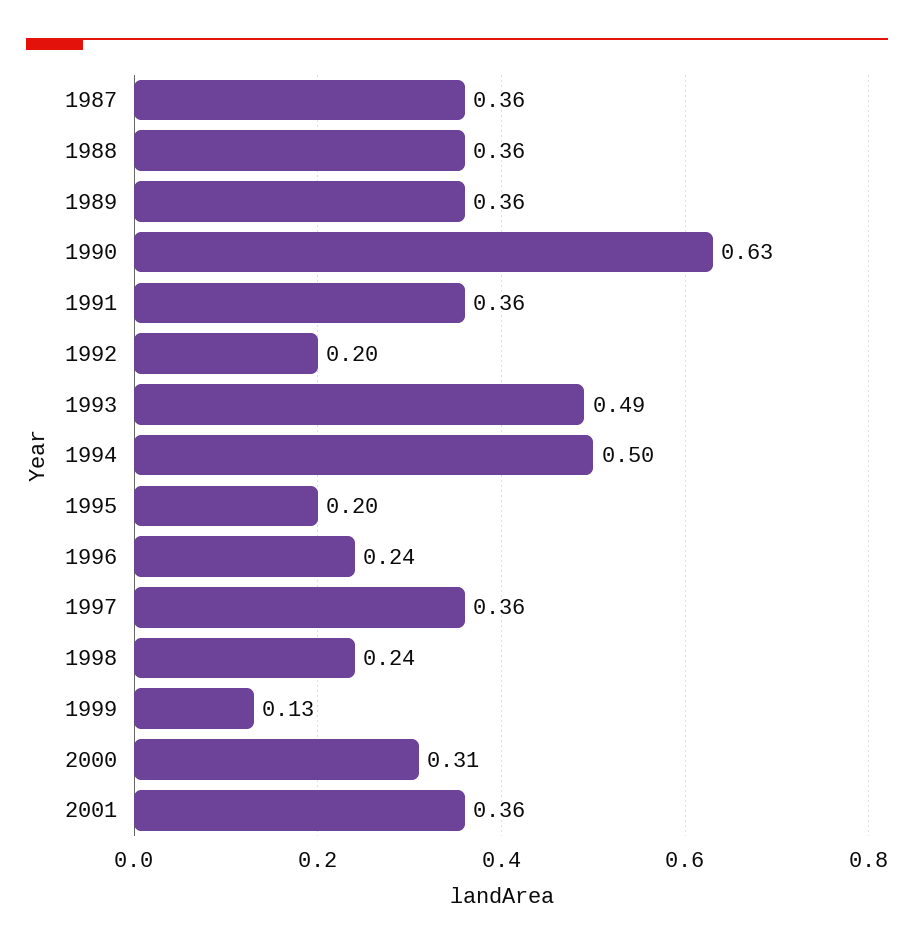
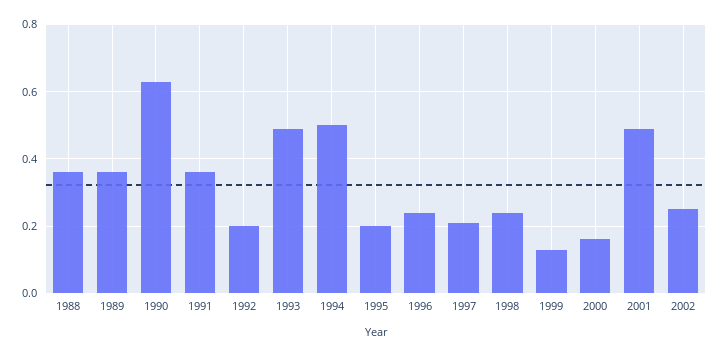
1987: 0.36 -> none
1997: 0.36 -> 0.2
2000: 0.31 -> 0.15
2001: 0.36 -> 0.5
2002: none -> 0.25

